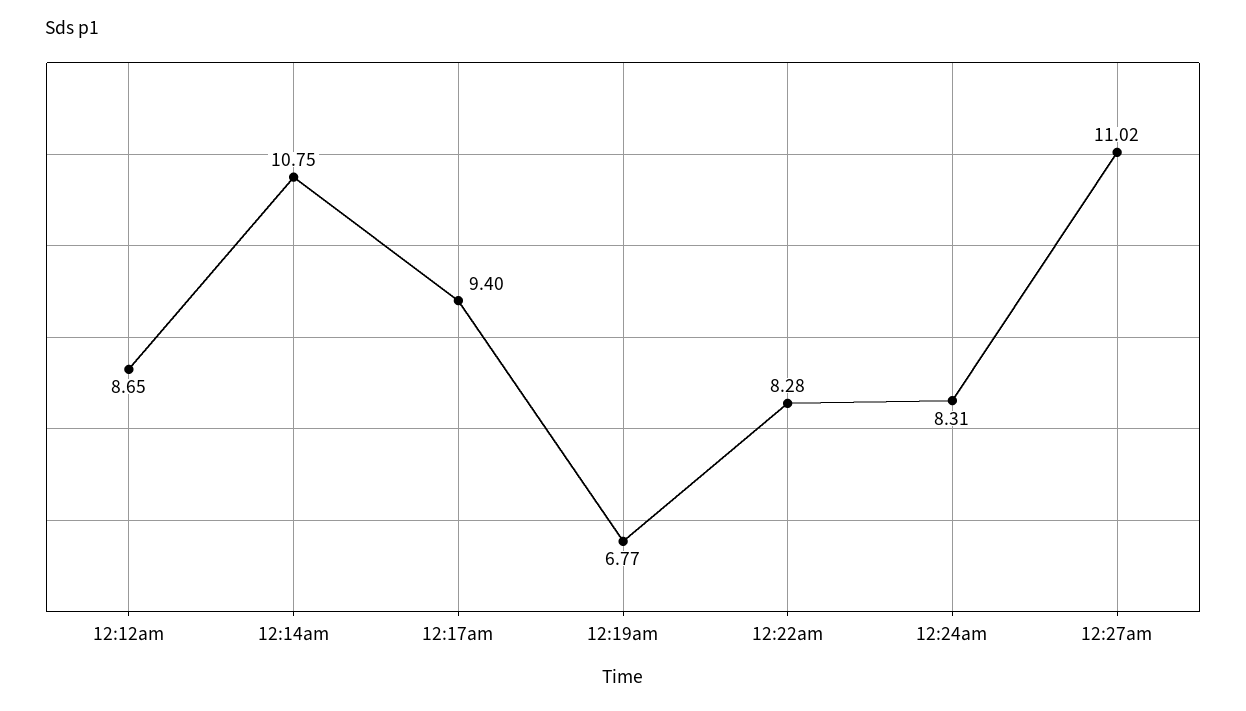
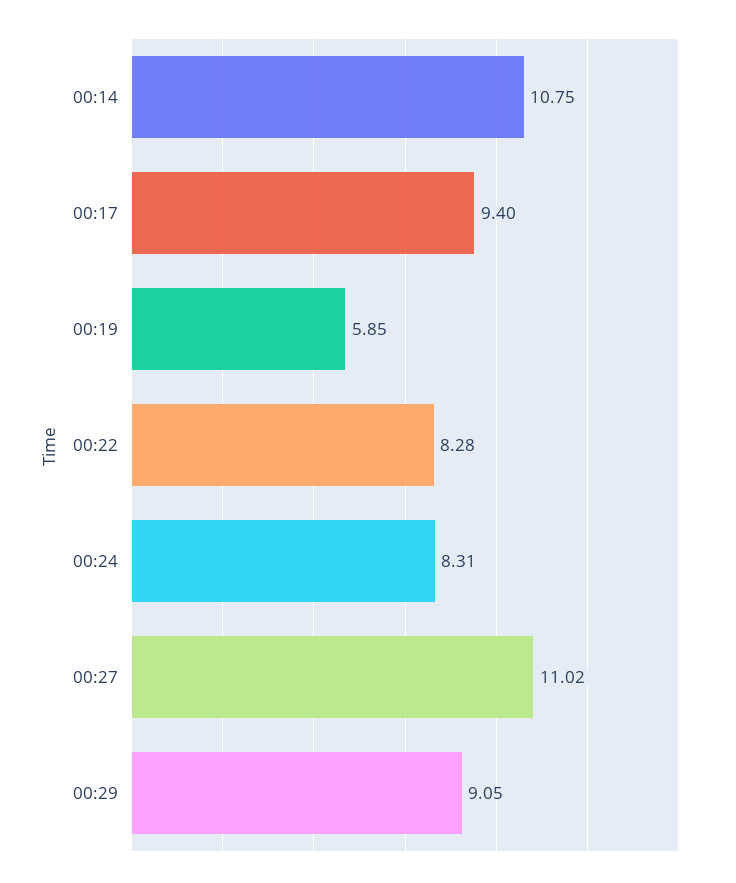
12:12am: 8.65 -> none
12:19am: 6.77 -> 5.85
00:29: none -> 9.05

